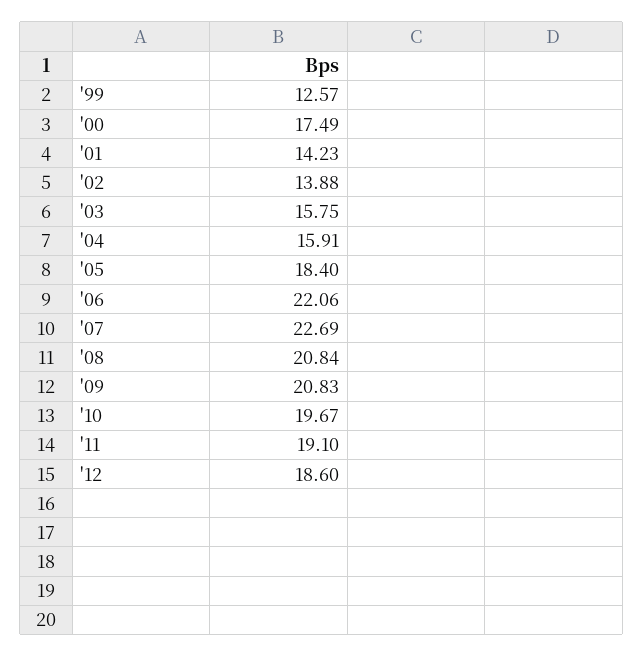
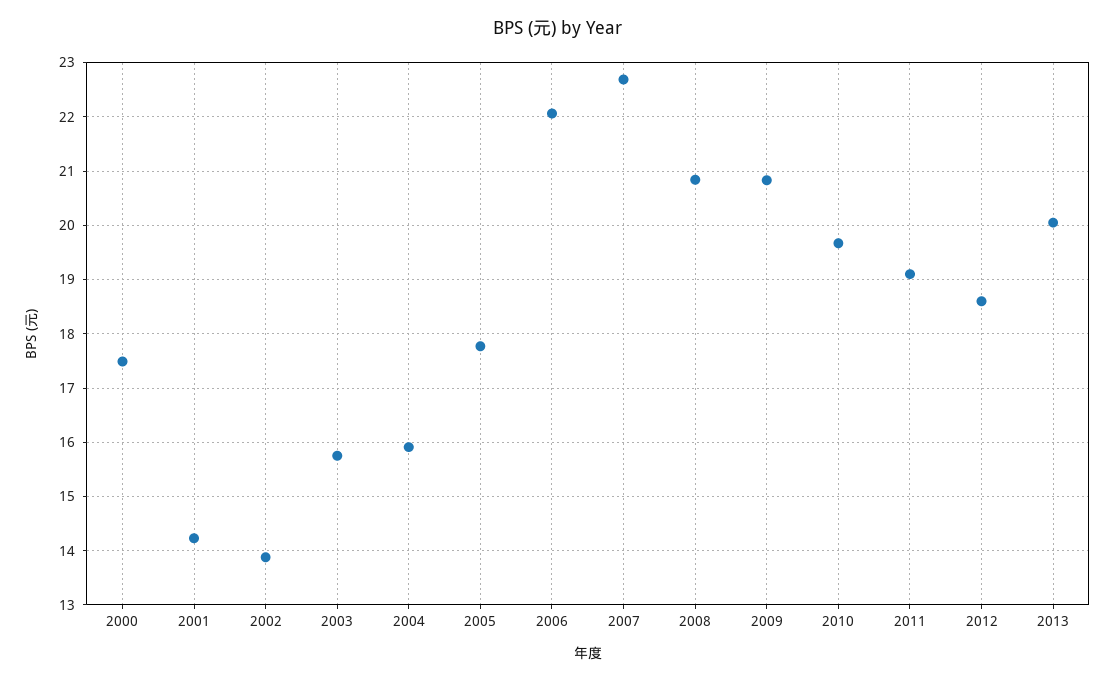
'99: 12.57 -> none
'05: 18.4 -> 17.8
2013: none -> 20

